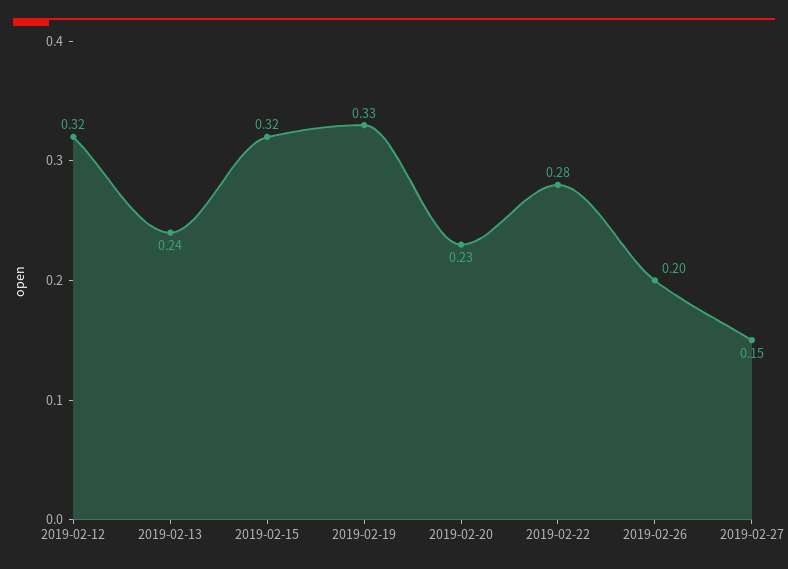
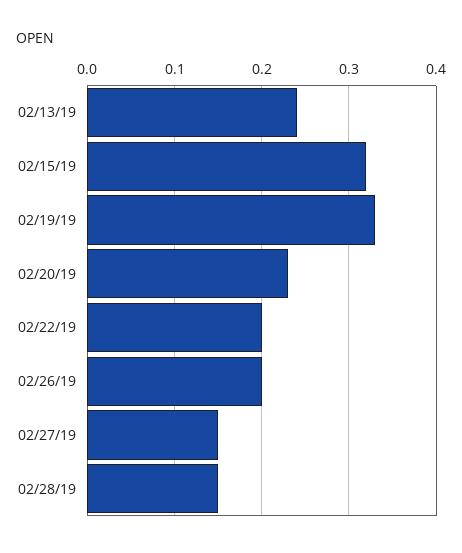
2019-02-12: 0.32 -> none
2019-02-22: 0.28 -> 0.2
02/28/19: none -> 0.15

